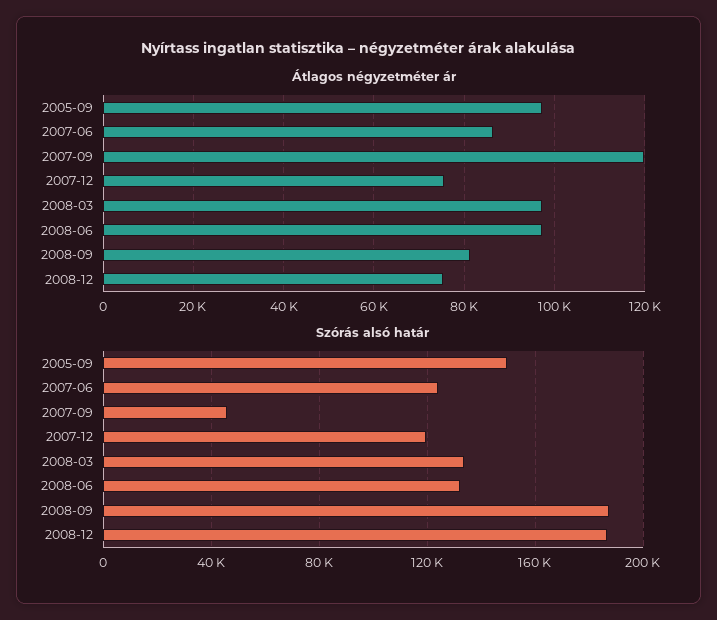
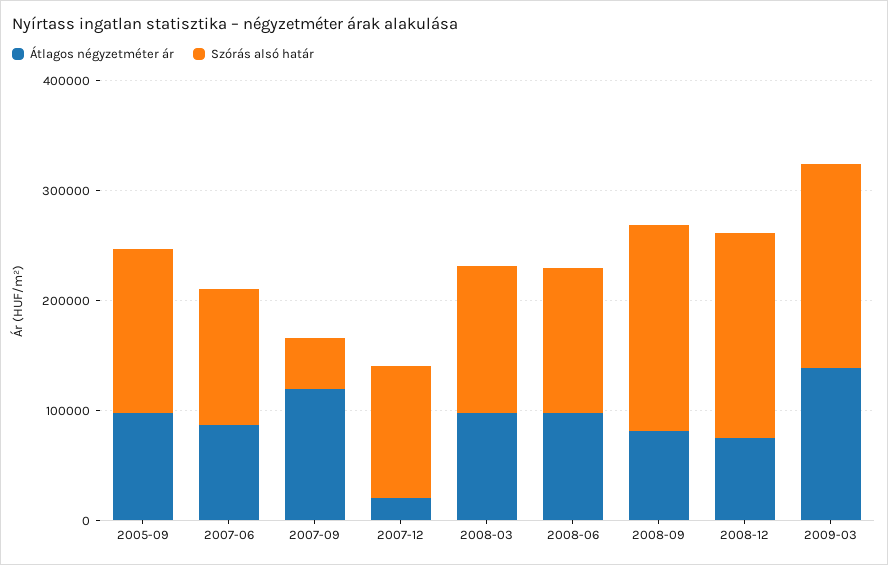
Átlagos négyzetméter ár, 2007-12: 76000 -> 20000
Átlagos négyzetméter ár, 2009-03: none -> 140000
Szórás alsó határ, 2009-03: none -> 180000

